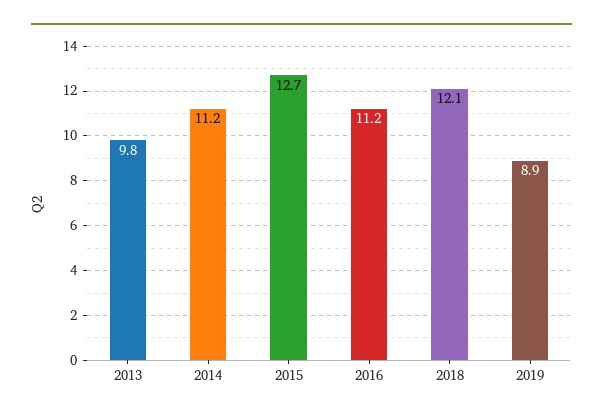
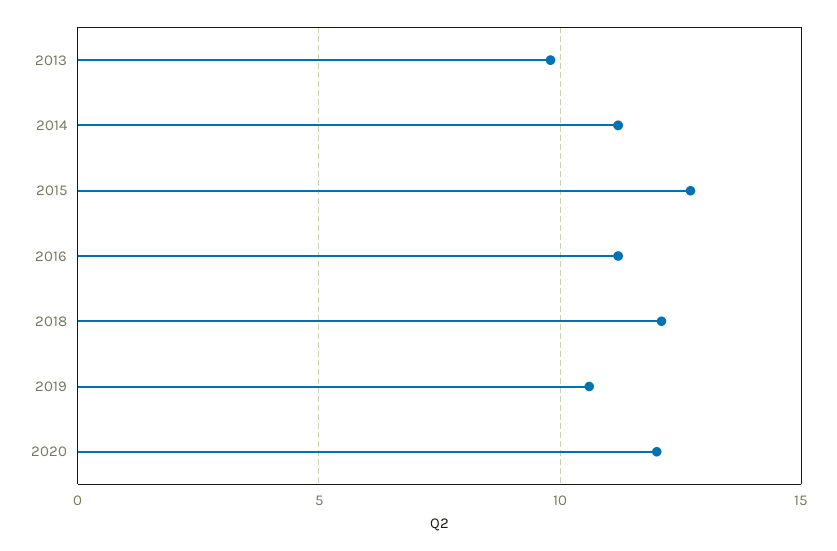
2019: 8.9 -> 10.5
2020: none -> 12

